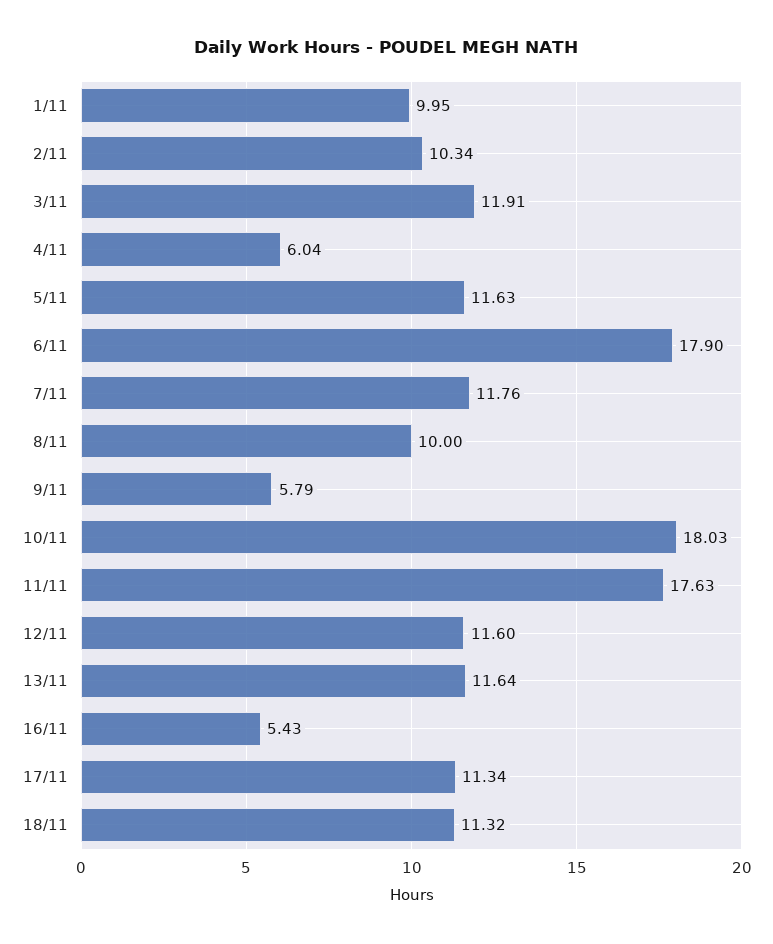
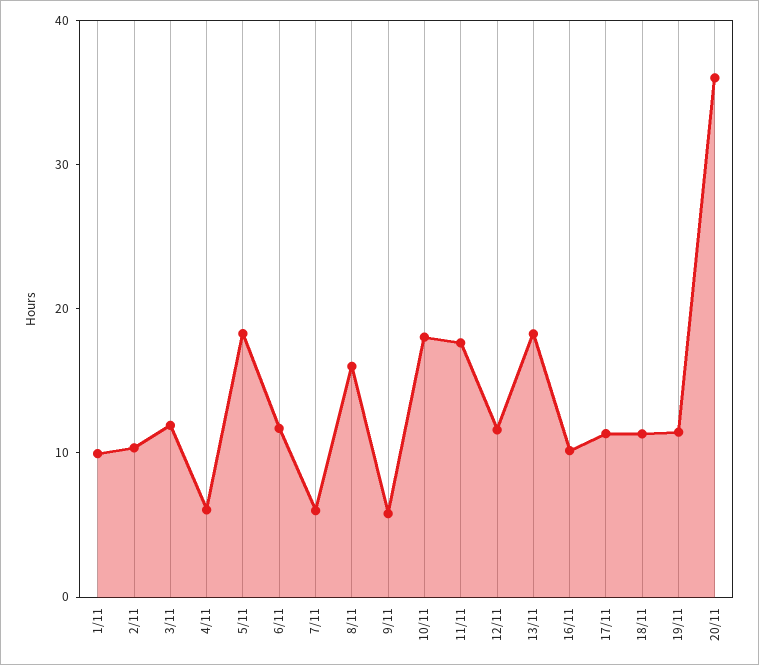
5/11: 11.63 -> 18
6/11: 17.9 -> 12
7/11: 11.76 -> 6
8/11: 10 -> 16
13/11: 11.64 -> 18
16/11: 5.43 -> 10
19/11: none -> 12
20/11: none -> 36

